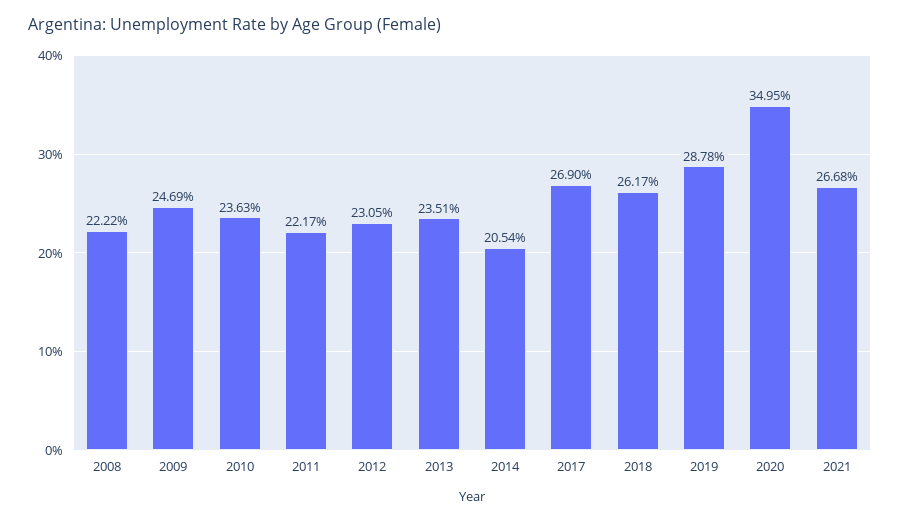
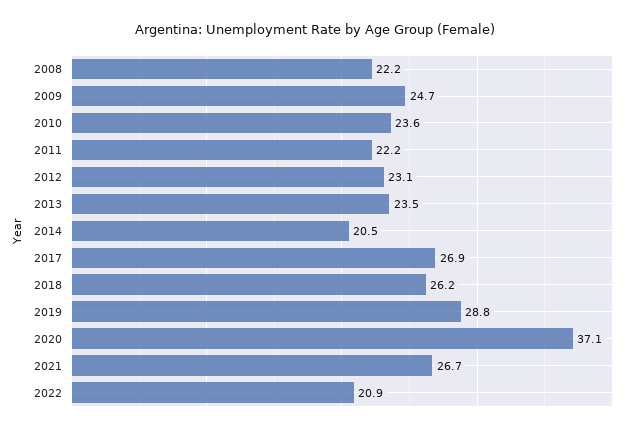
2020: 34.95 -> 37.1
2022: none -> 20.9

